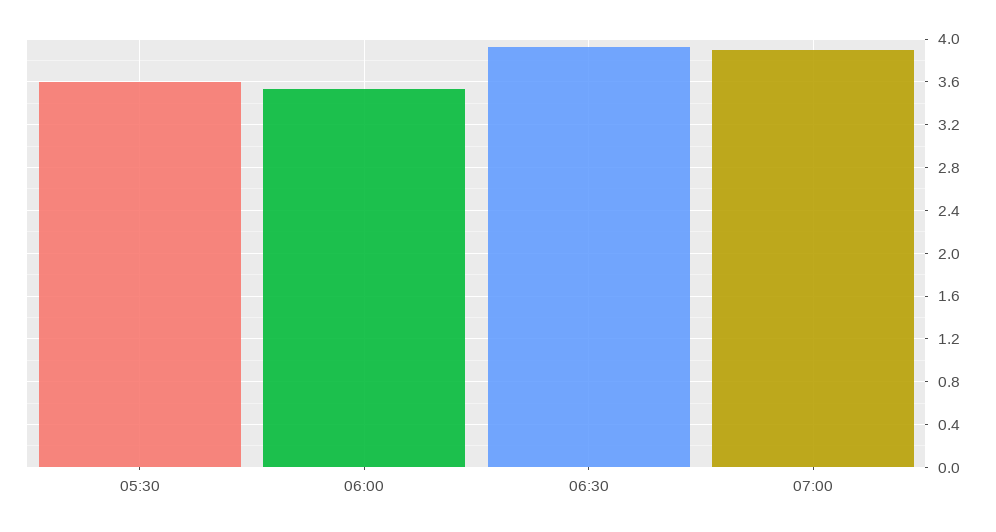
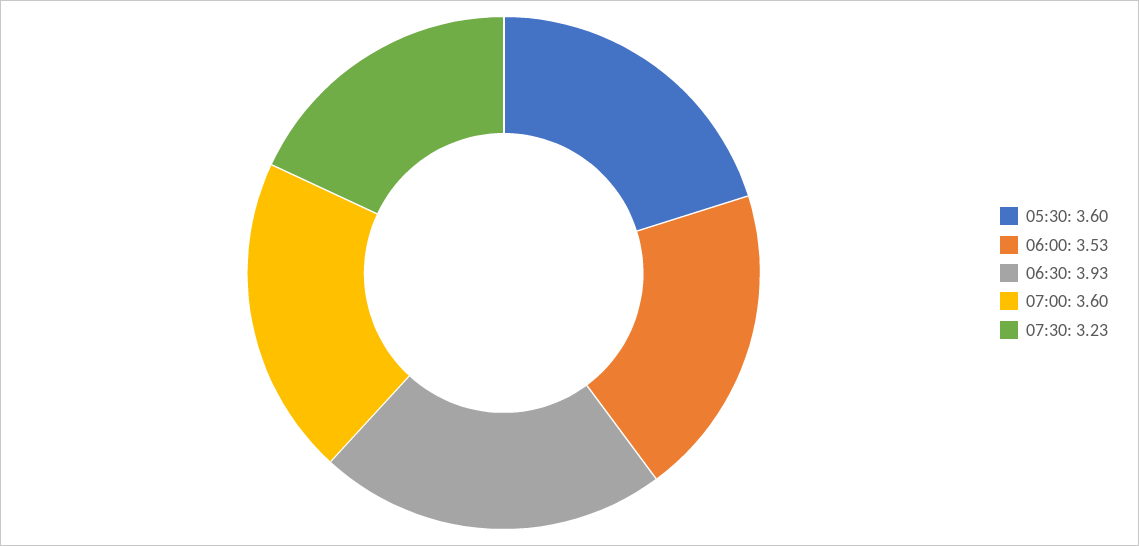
07:00: 3.9 -> 3.6
07:30: none -> 3.23

